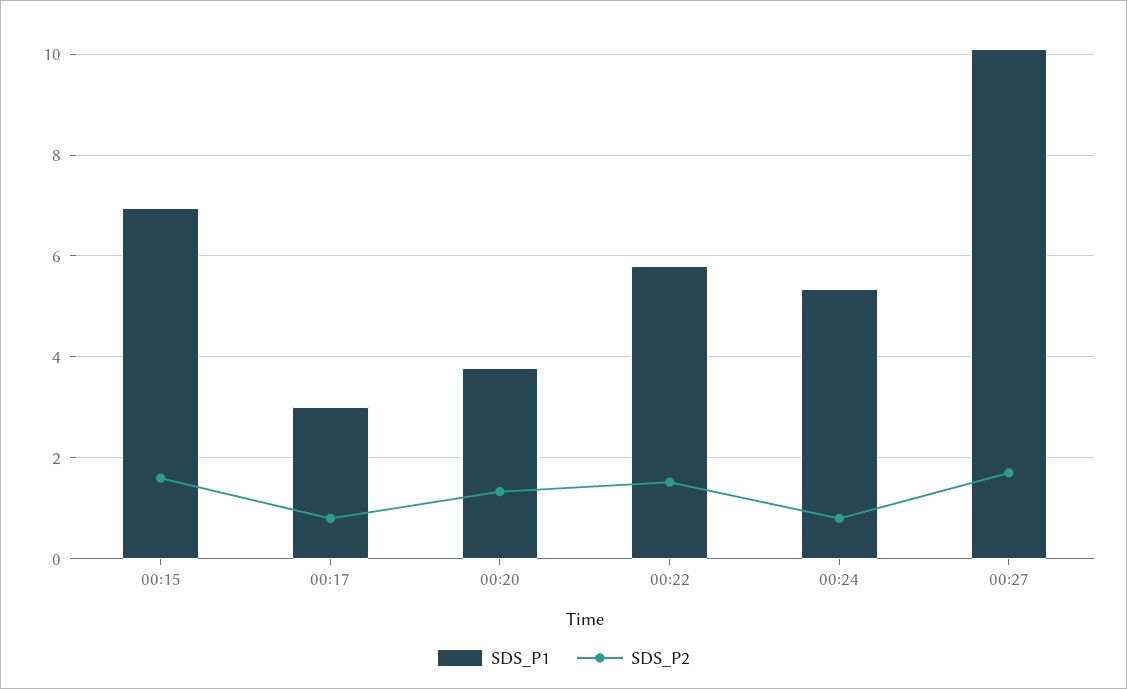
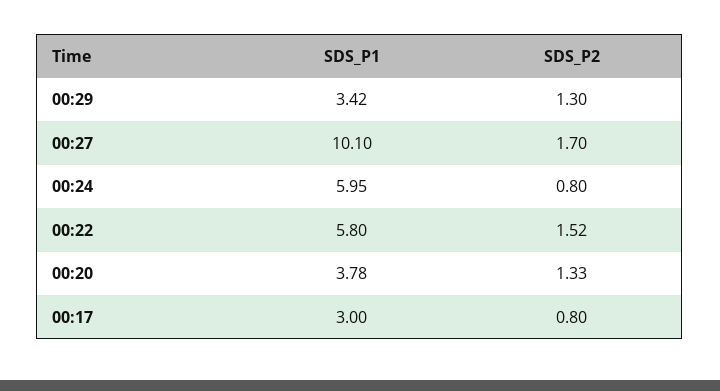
SDS_P1, 00:15: 7 -> none
SDS_P2, 00:15: 1.6 -> none
SDS_P1, 00:24: 5.4 -> 5.95
SDS_P1, 00:29: none -> 3.42
SDS_P2, 00:29: none -> 1.3

